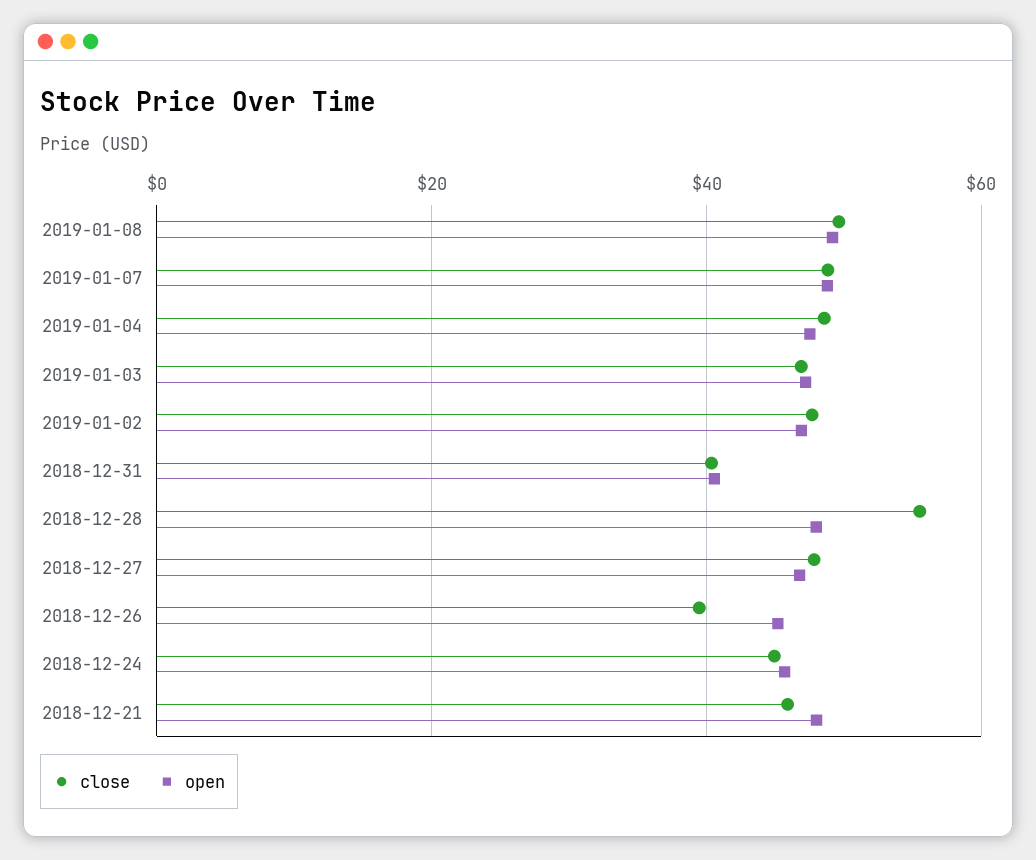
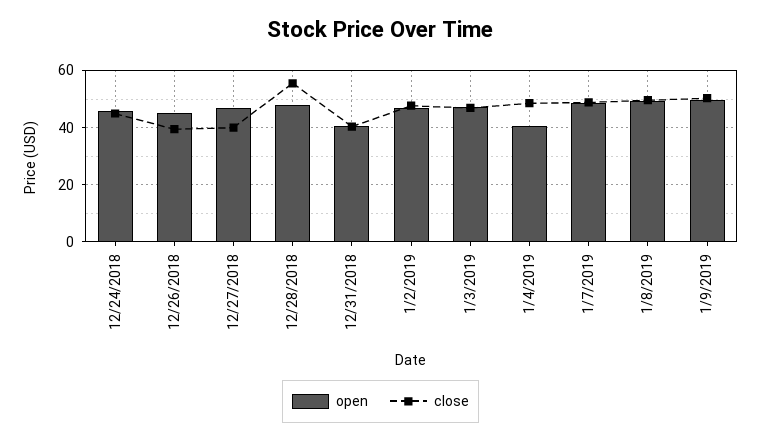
open, 2019-01-04: 48 -> 40
close, 2018-12-27: 48 -> 40
close, 2018-12-21: 46 -> none
open, 2018-12-21: 48 -> none
open, 1/9/2019: none -> 50
close, 1/9/2019: none -> 50

